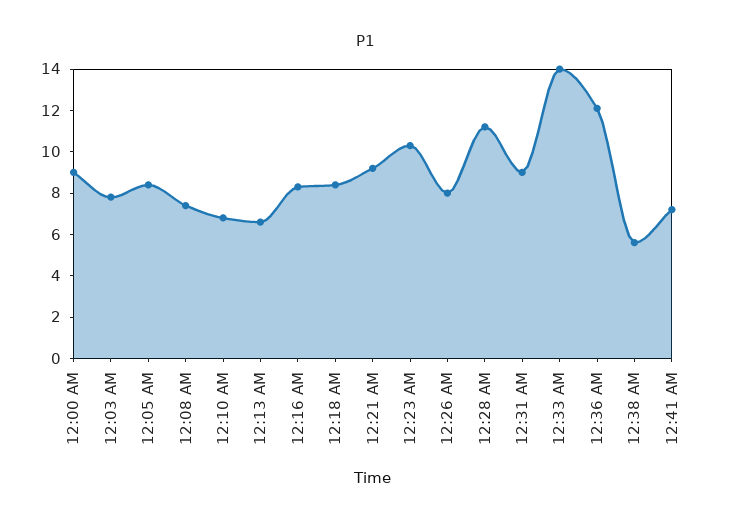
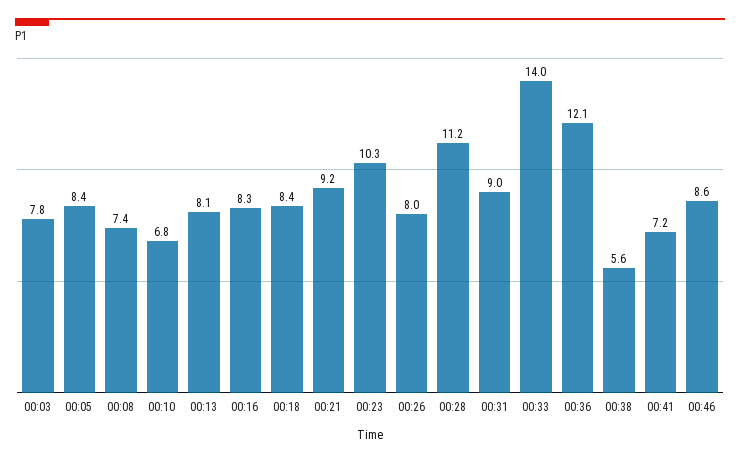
12:00 AM: 9 -> none
12:13 AM: 6.5 -> 8.1
00:46: none -> 8.6

